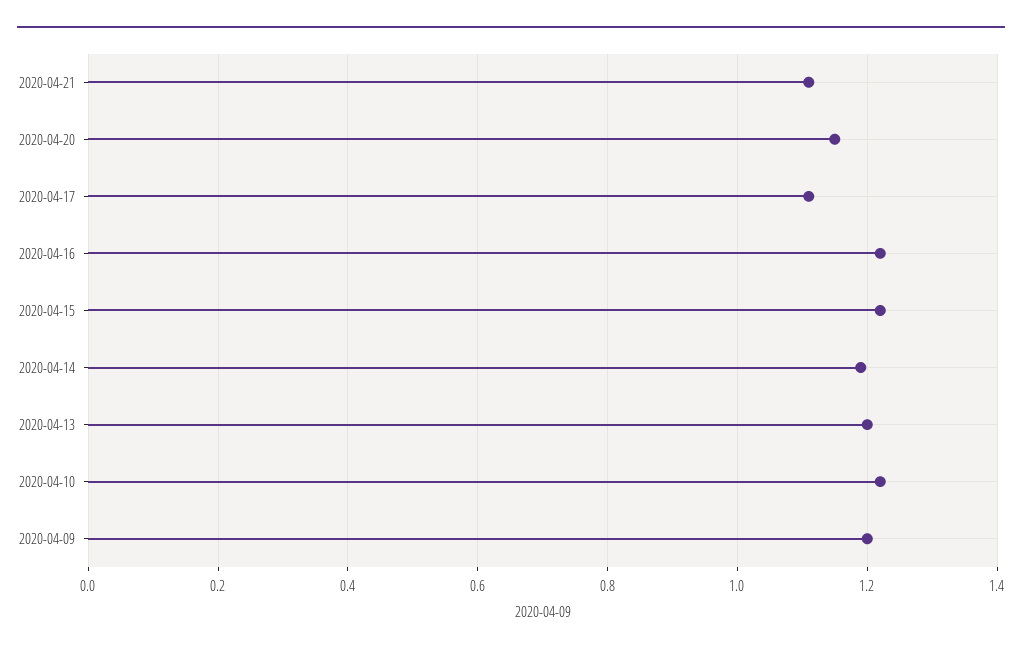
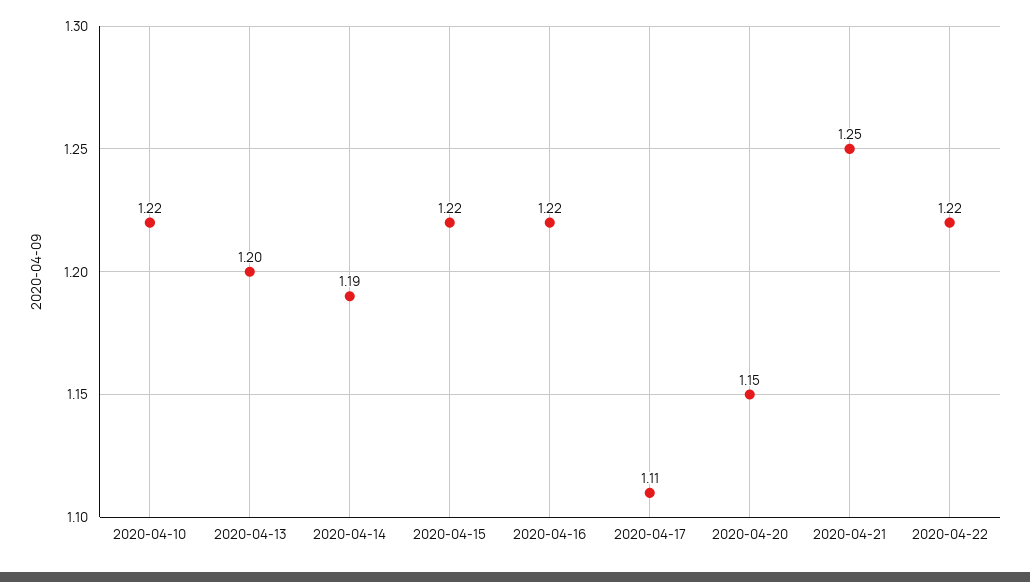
2020-04-21: 1.1 -> 1.25
2020-04-09: 1.2 -> none
2020-04-22: none -> 1.22

